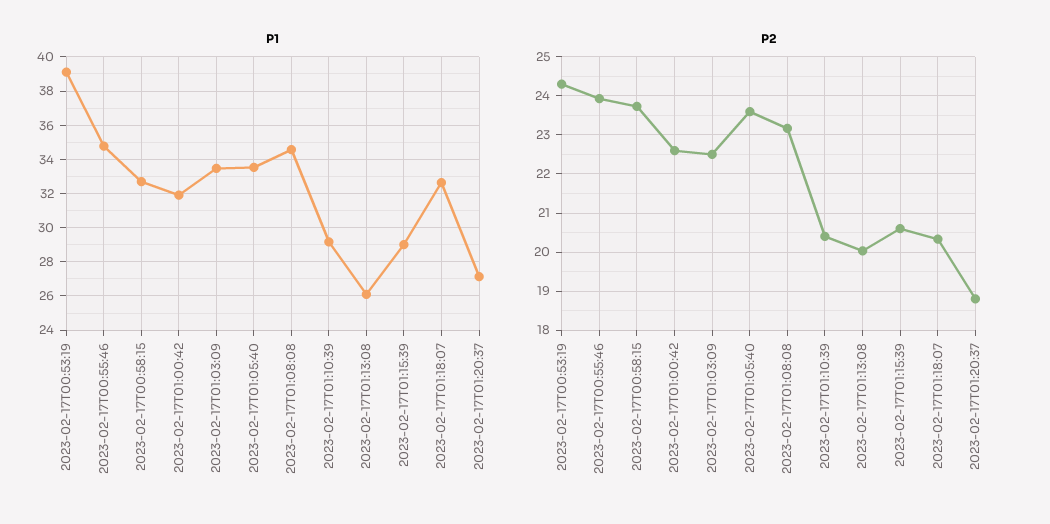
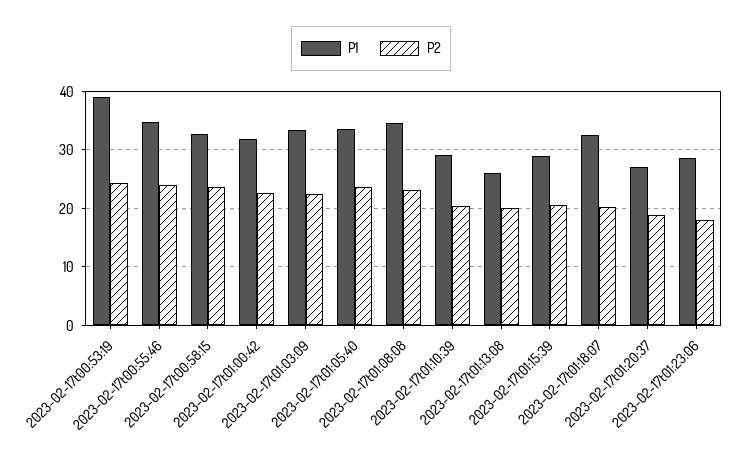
P1, 2023-02-17t01:23:06: none -> 28
P2, 2023-02-17t01:23:06: none -> 18

